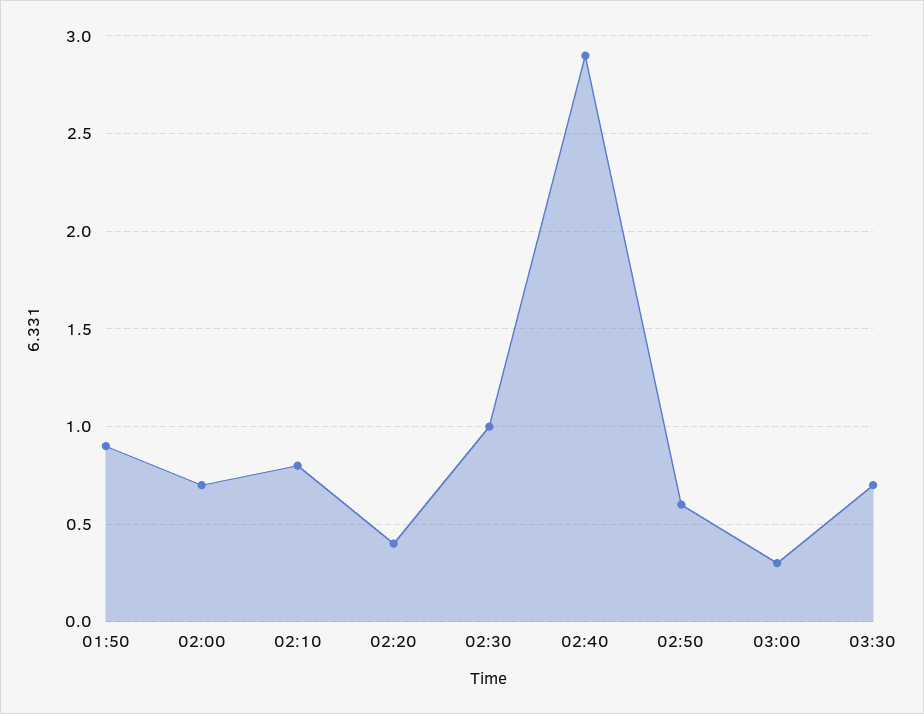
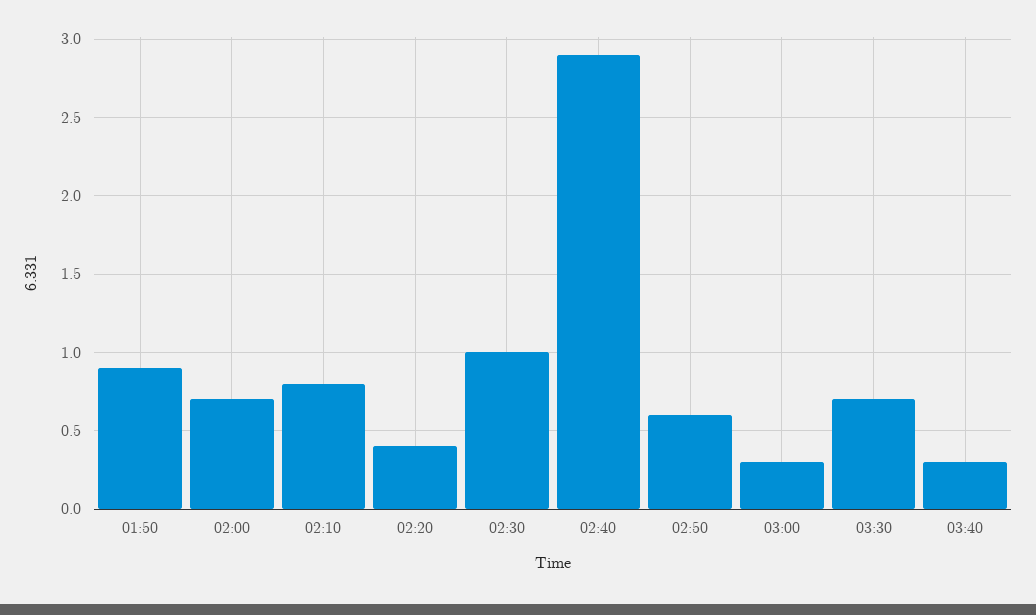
03:40: none -> 0.3

